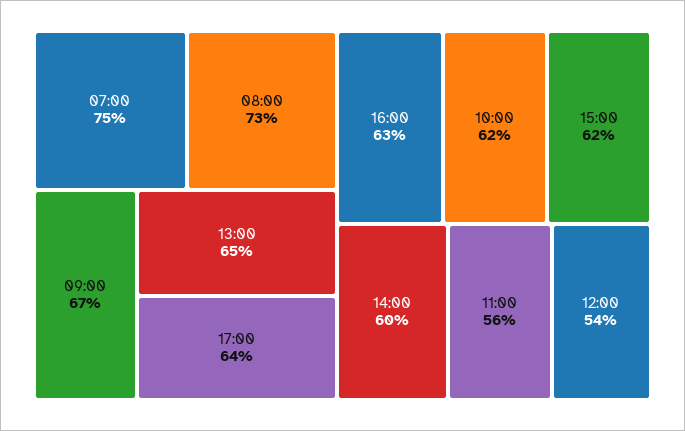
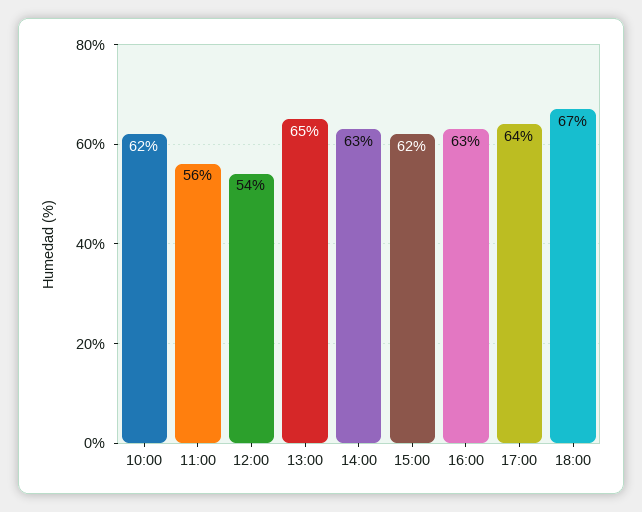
07:00: 75 -> none
08:00: 73 -> none
09:00: 67 -> none
14:00: 60 -> 63
18:00: none -> 67

